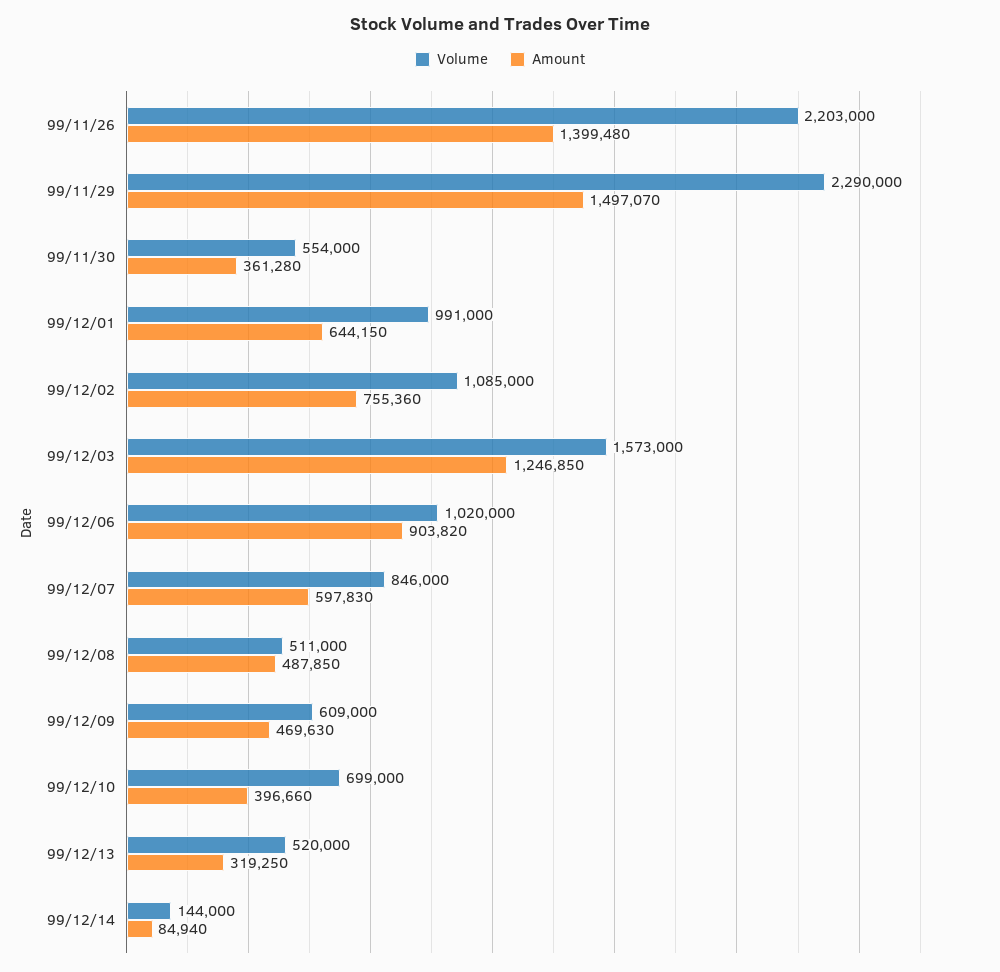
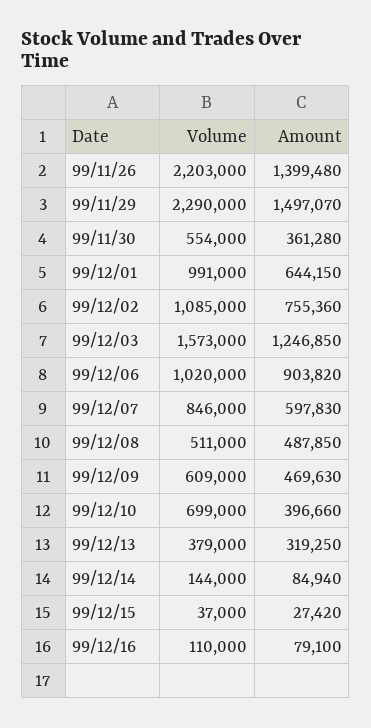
Volume, 99/12/13: 520000 -> 379000
Volume, 99/12/15: none -> 37000
Amount, 99/12/15: none -> 27420
Volume, 99/12/16: none -> 110000
Amount, 99/12/16: none -> 79100

